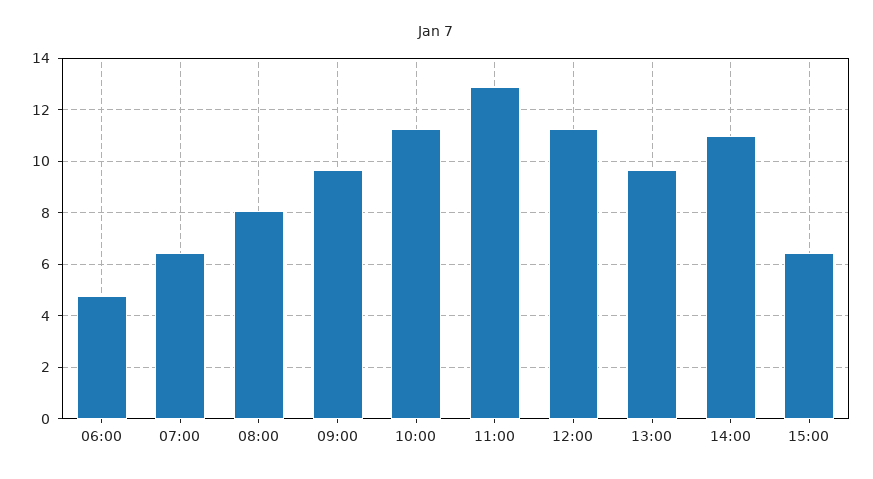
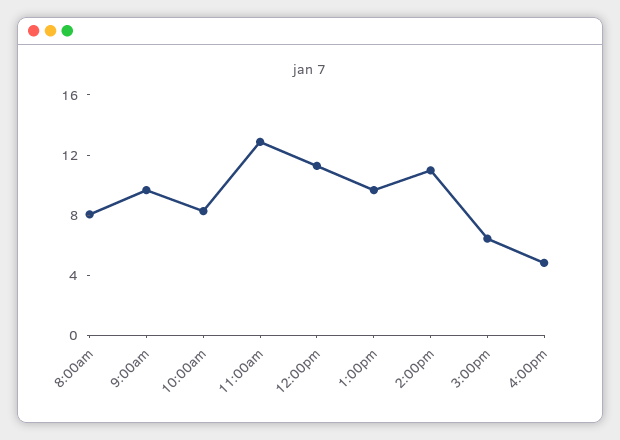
06:00: 4.75 -> none
07:00: 6.5 -> none
10:00: 11.25 -> 8
4:00pm: none -> 5

